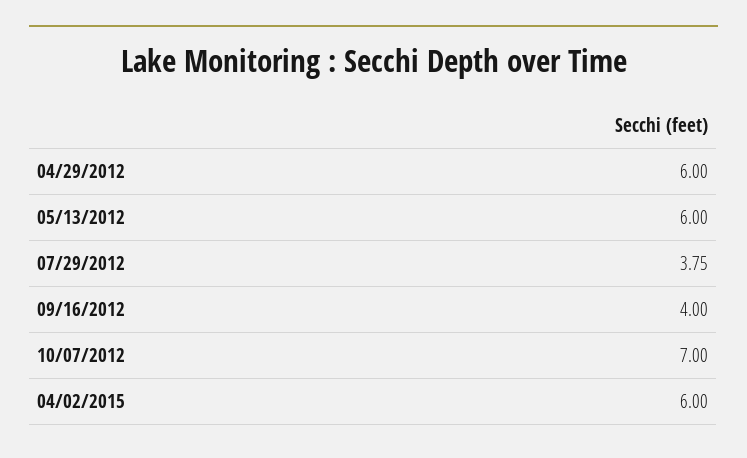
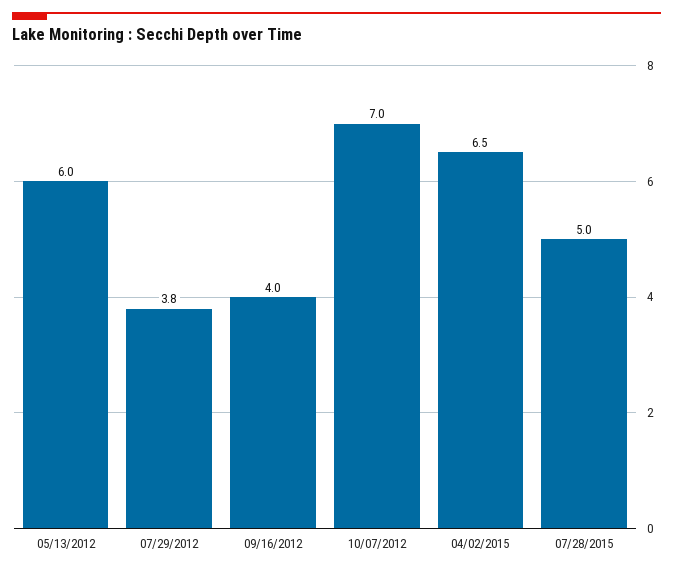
04/29/2012: 6 -> none
04/02/2015: 6 -> 6.5
07/28/2015: none -> 5

